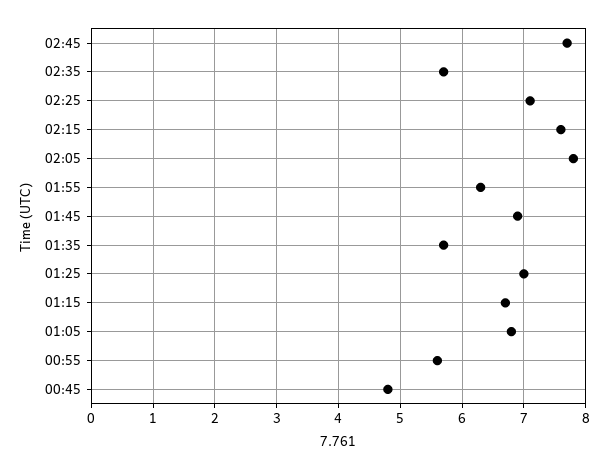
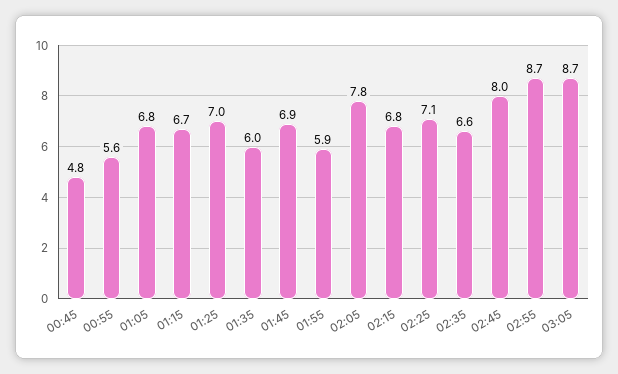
02:45: 7.7 -> 8
02:35: 5.7 -> 6.6
02:15: 7.6 -> 6.8
01:55: 6.3 -> 5.9
01:35: 5.7 -> 6
02:55: none -> 8.7
03:05: none -> 8.7

